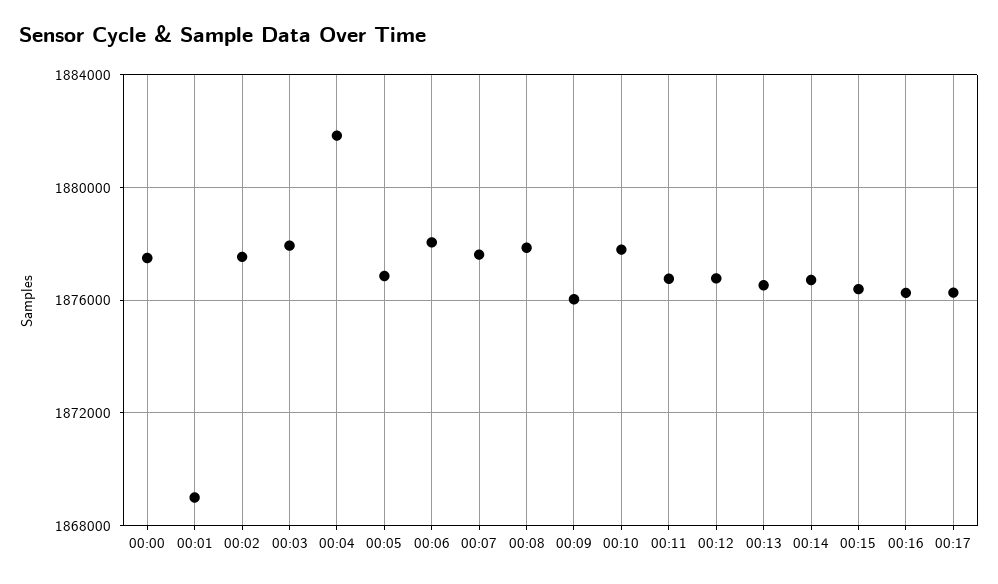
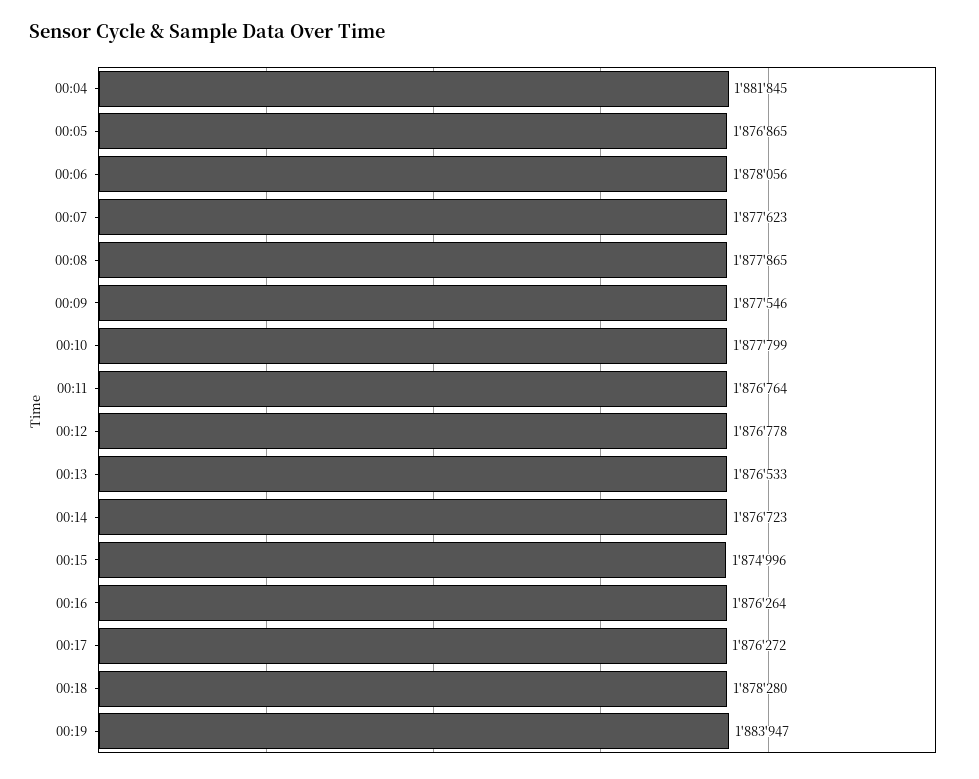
00:00: 1877500 -> none
00:01: 1869000 -> none
00:02: 1877500 -> none
00:03: 1878000 -> none
00:09: 1876000 -> 1877546
00:15: 1876500 -> 1874996
00:18: none -> 1878280
00:19: none -> 1883947

